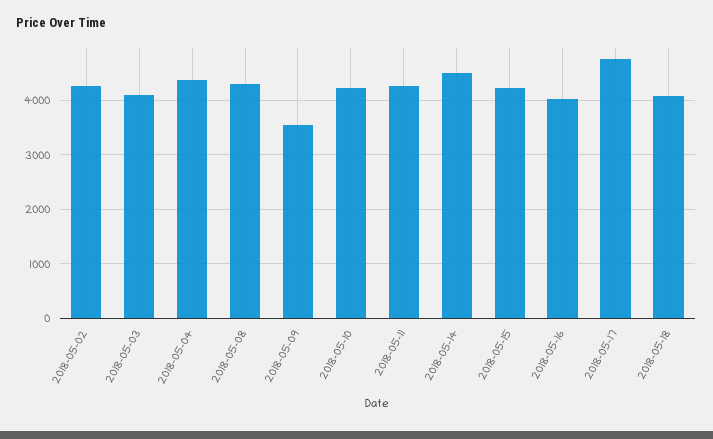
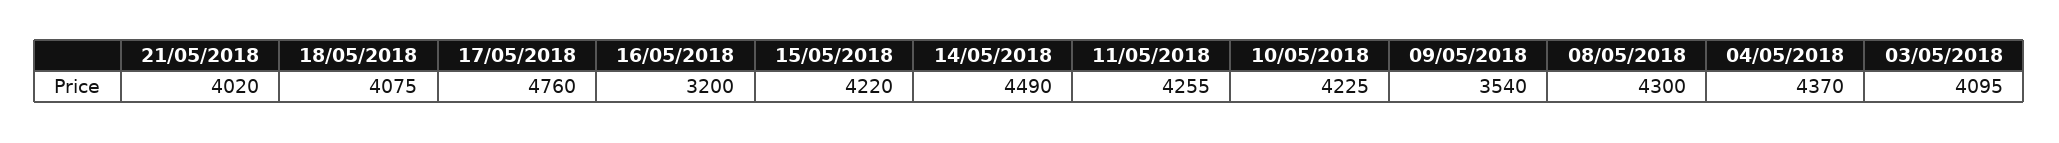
2018-05-02: 4200 -> none
2018-05-16: 4000 -> 3200
21/05/2018: none -> 4020

